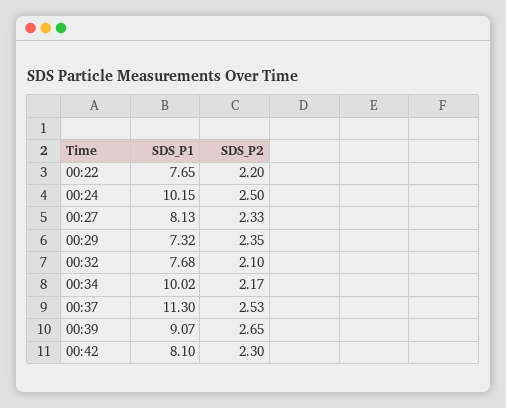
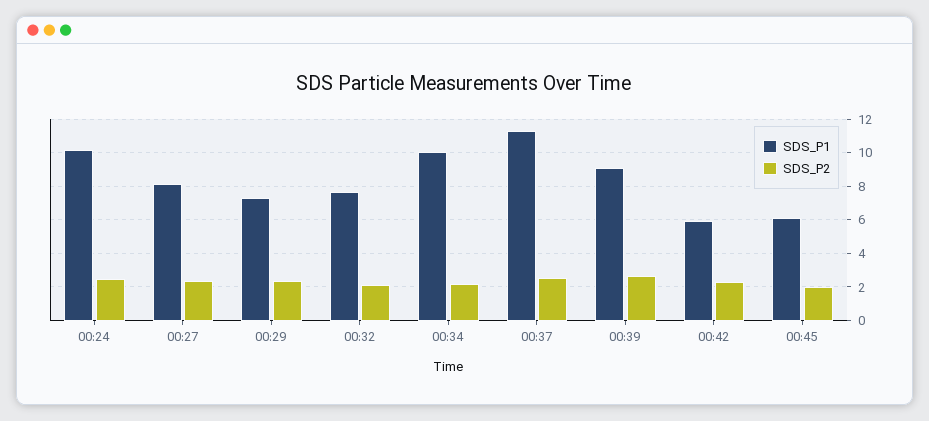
SDS_P1, 00:22: 7.65 -> none
SDS_P2, 00:22: 2.2 -> none
SDS_P1, 00:42: 8.1 -> 6
SDS_P1, 00:45: none -> 6
SDS_P2, 00:45: none -> 2

